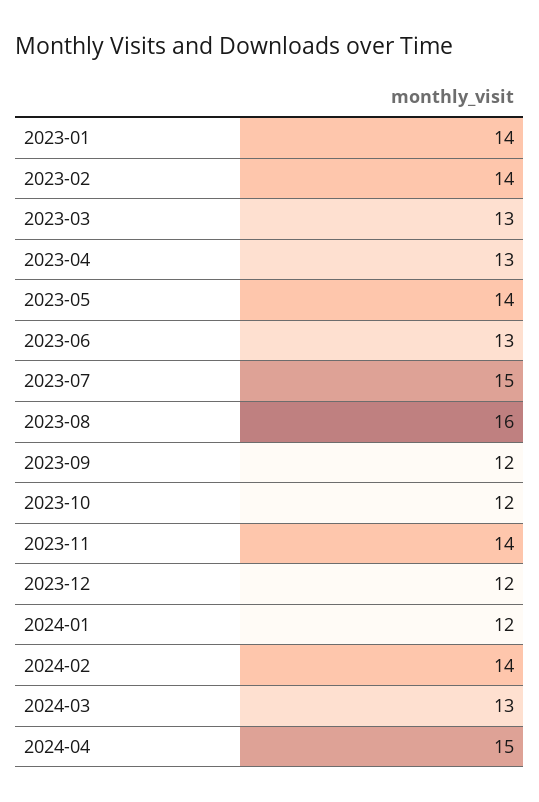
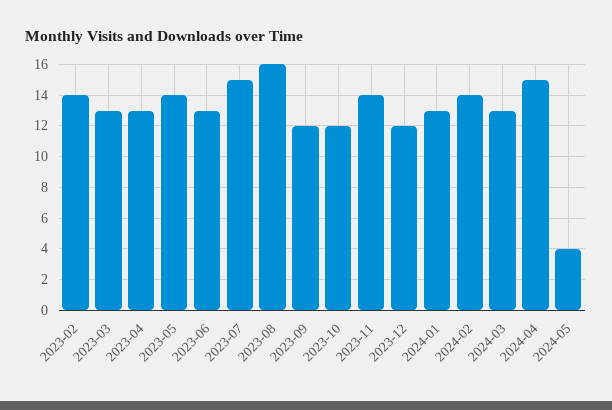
2023-01: 14 -> none
2024-01: 12 -> 13
2024-05: none -> 4

